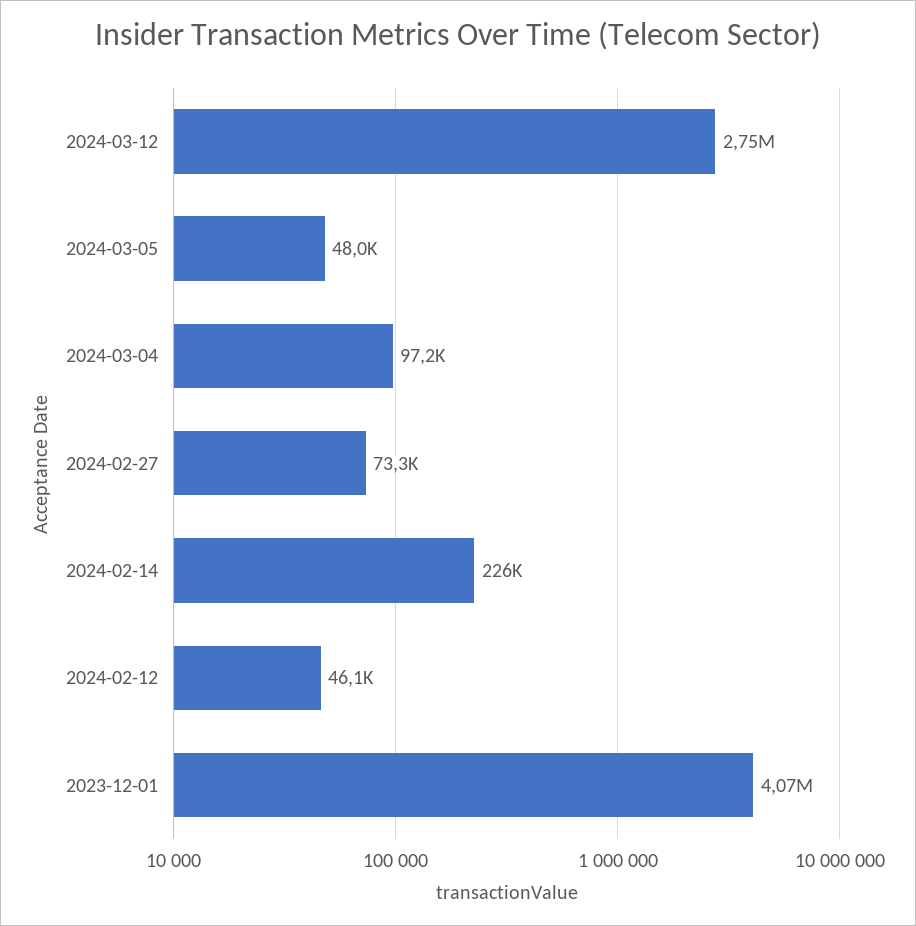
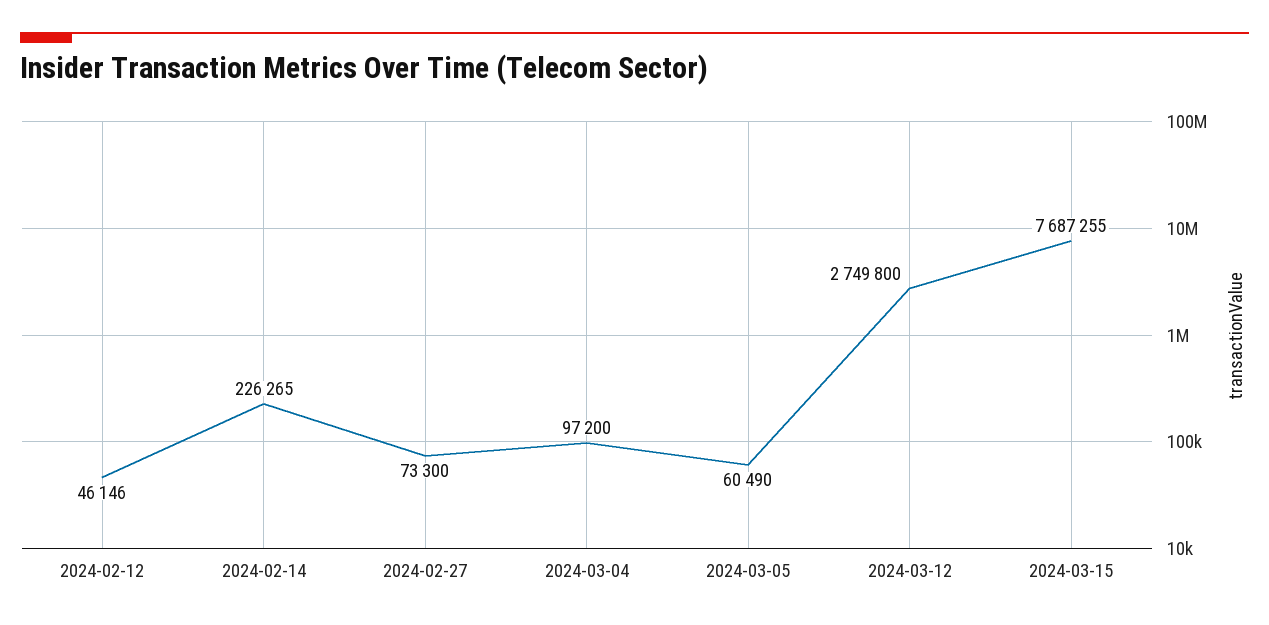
2024-03-05: 48000 -> 60490
2023-12-01: 4070000 -> none
2024-03-15: none -> 7687255

